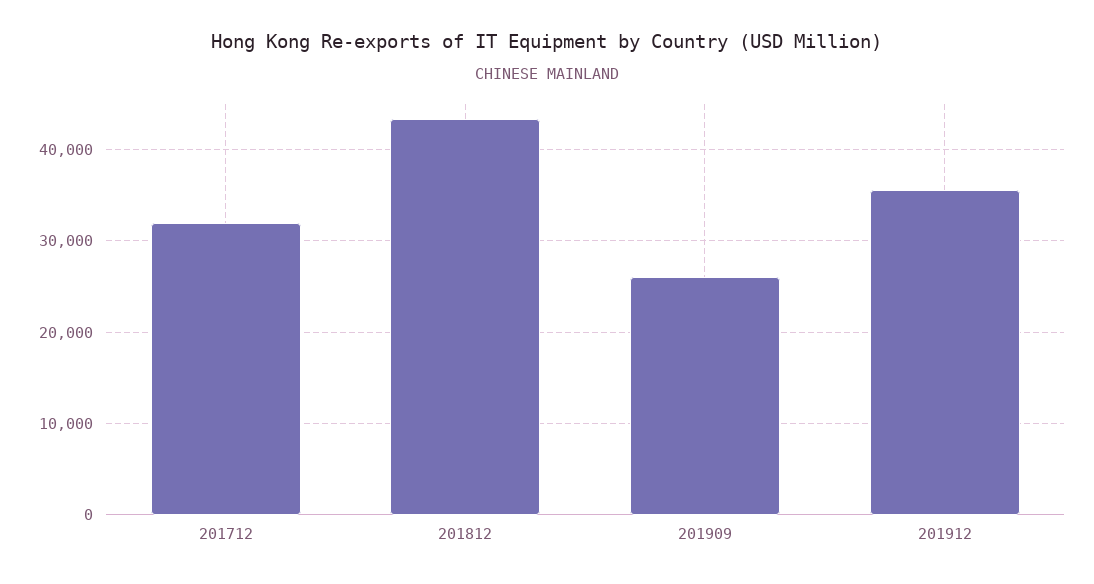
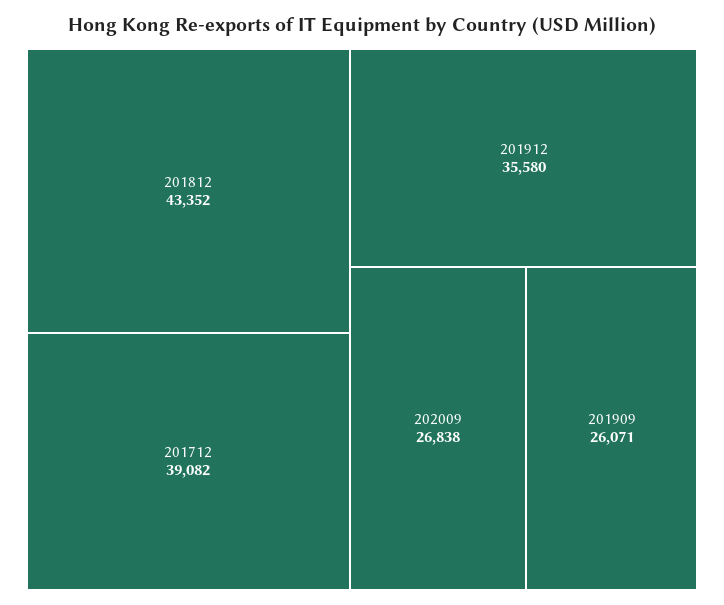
201712: 32000 -> 39082
202009: none -> 26838

